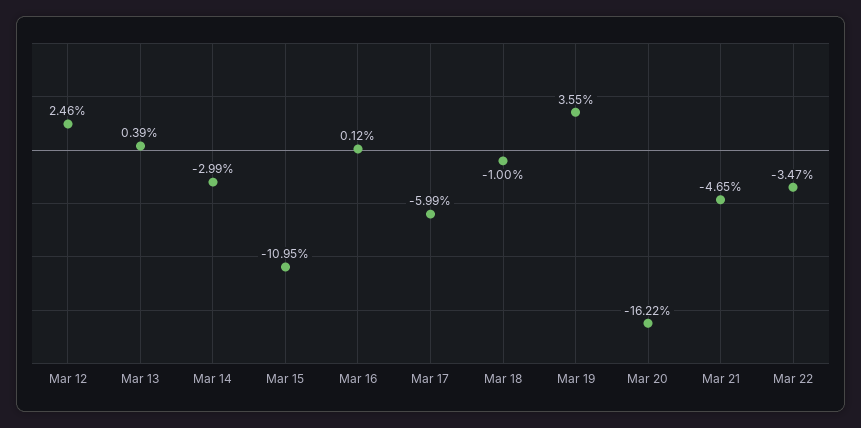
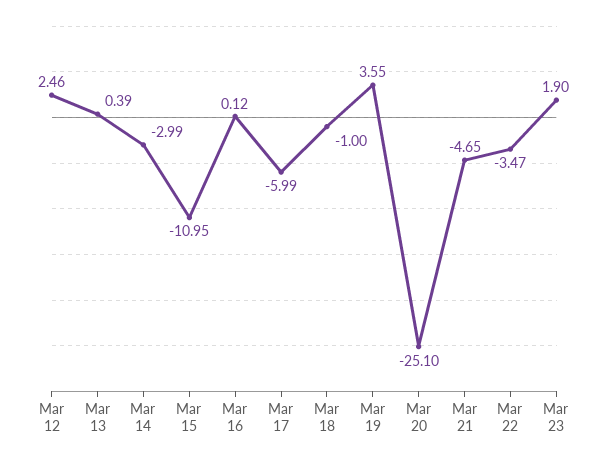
Mar 20: -16.22 -> -25.1
Mar 23: none -> 1.9

